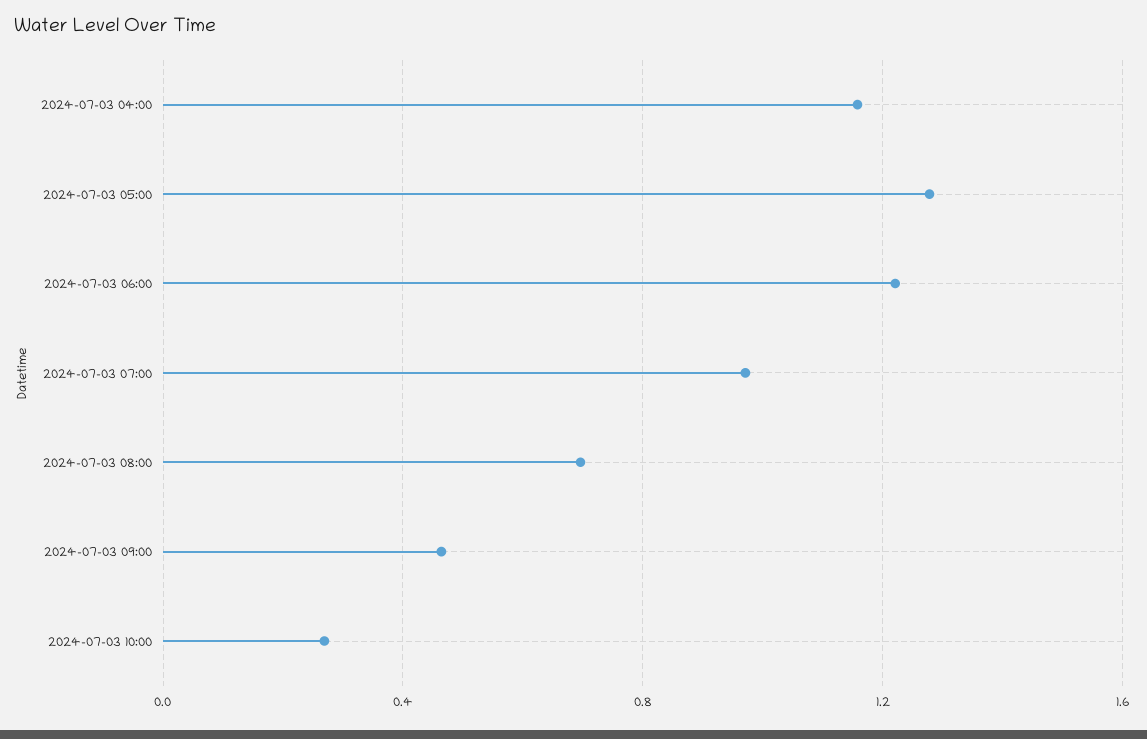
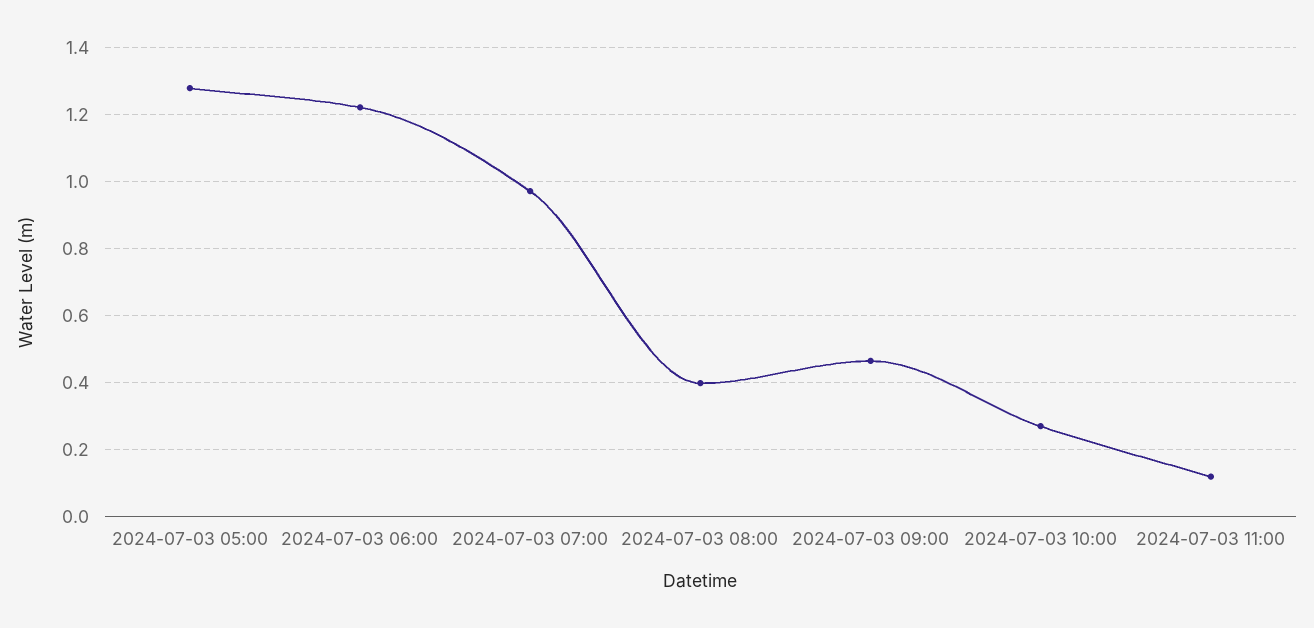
2024-07-03 04:00: 1.15 -> none
2024-07-03 08:00: 0.7 -> 0.4
2024-07-03 11:00: none -> 0.12

